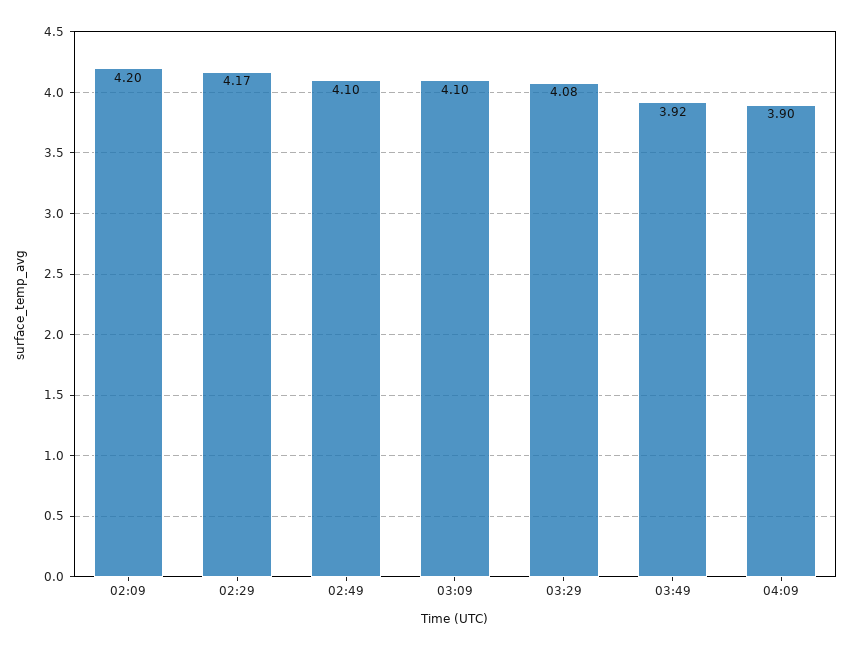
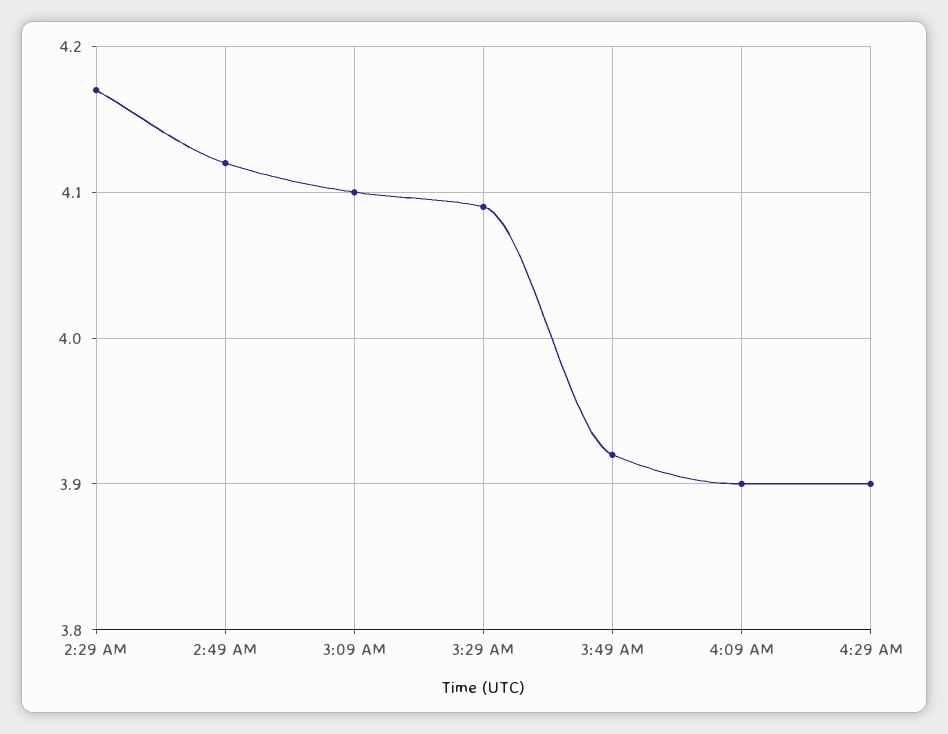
02:09: 4.2 -> none
02:49: 4.1 -> 4.12
03:29: 4.08 -> 4.09
4:29 AM: none -> 3.9

